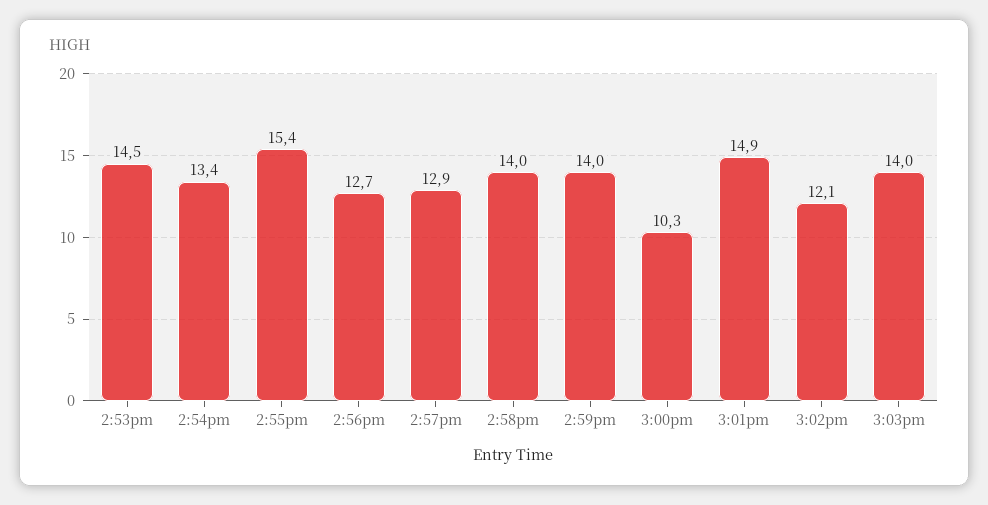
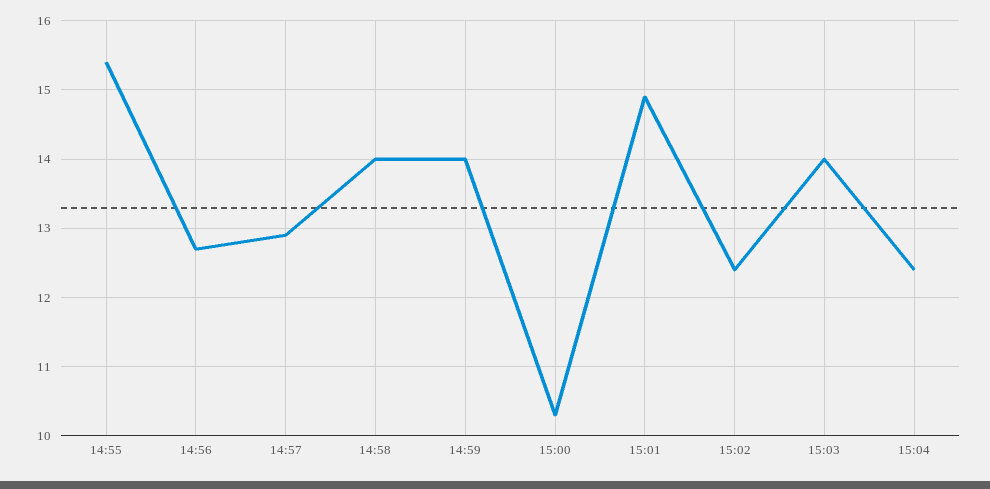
2:53pm: 14.5 -> none
2:54pm: 13.4 -> none
3:02pm: 12.1 -> 12.4
15:04: none -> 12.4

